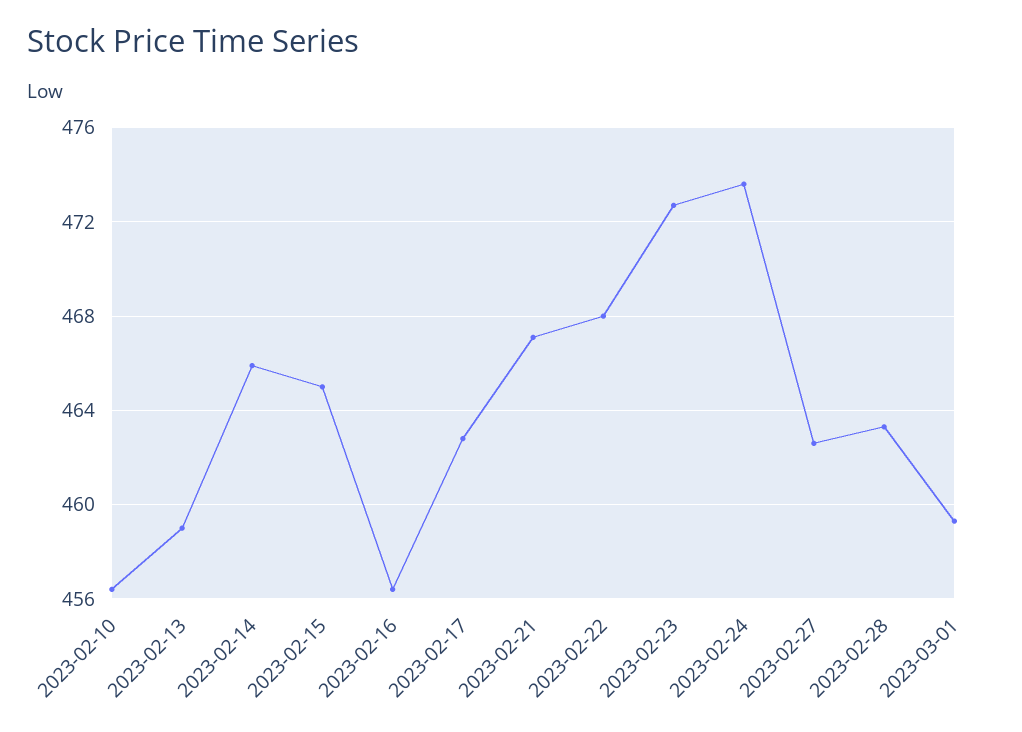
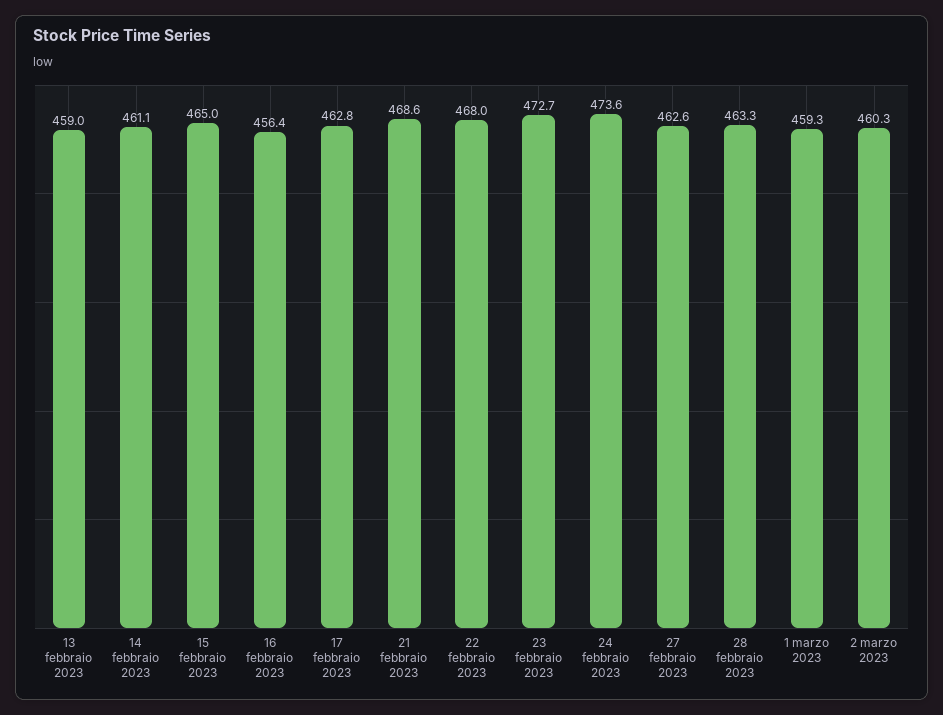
2023-02-10: 456.5 -> none
2023-02-14: 466 -> 461.1
2023-02-21: 467 -> 468.6
2 marzo 2023: none -> 460.3

